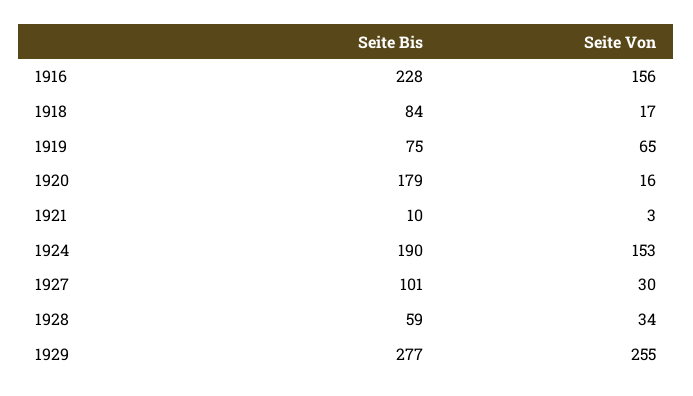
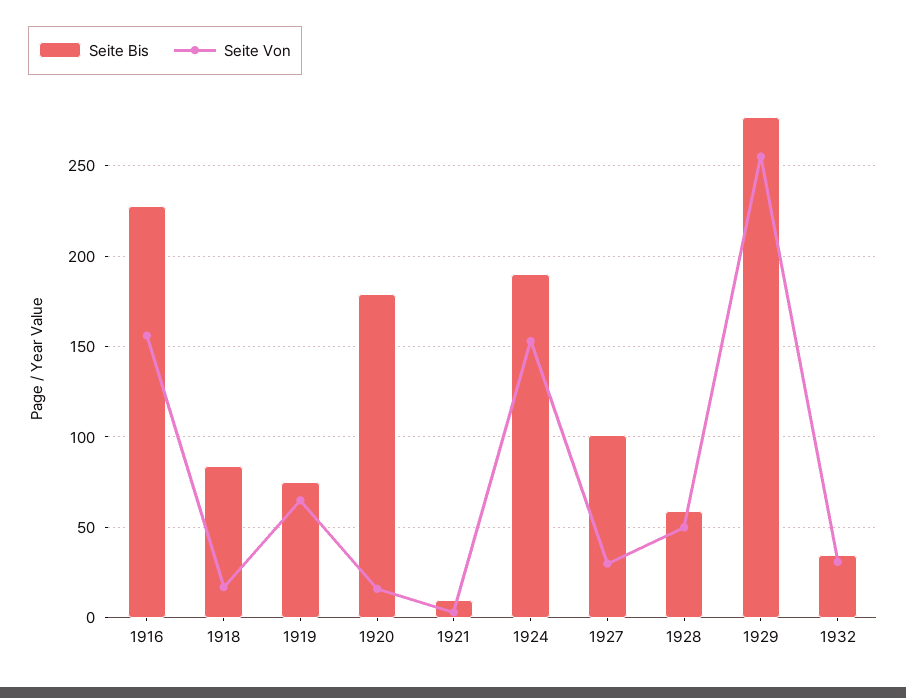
Seite Von, 1928: 34 -> 50
Seite Bis, 1932: none -> 35
Seite Von, 1932: none -> 30

